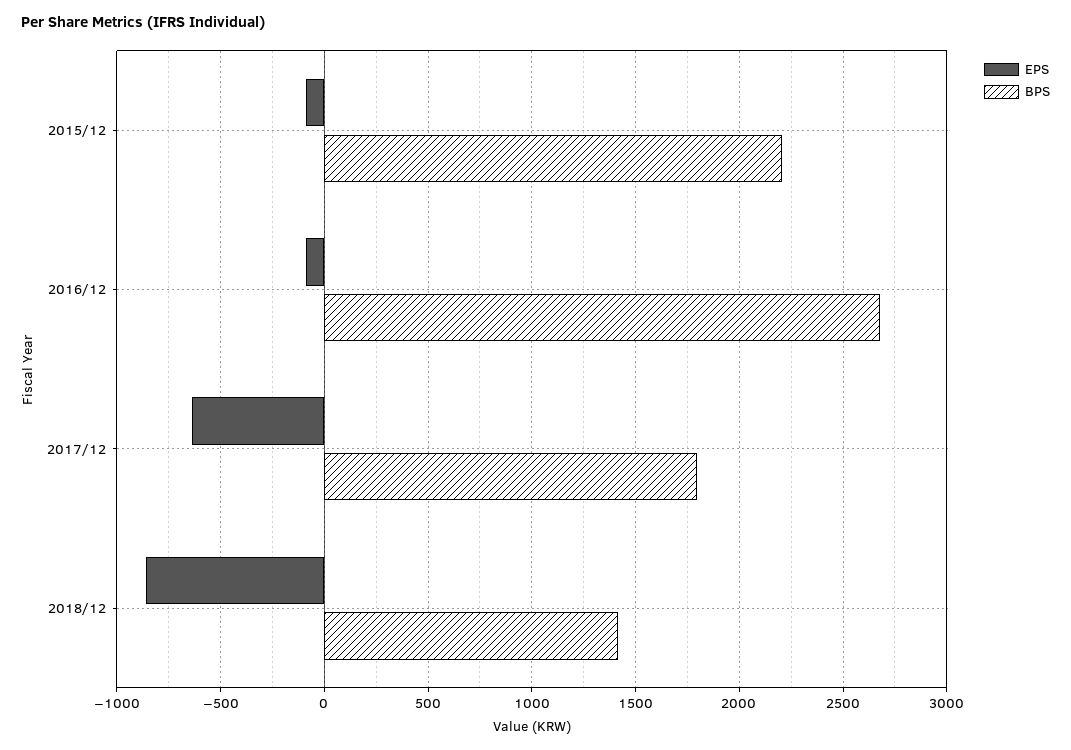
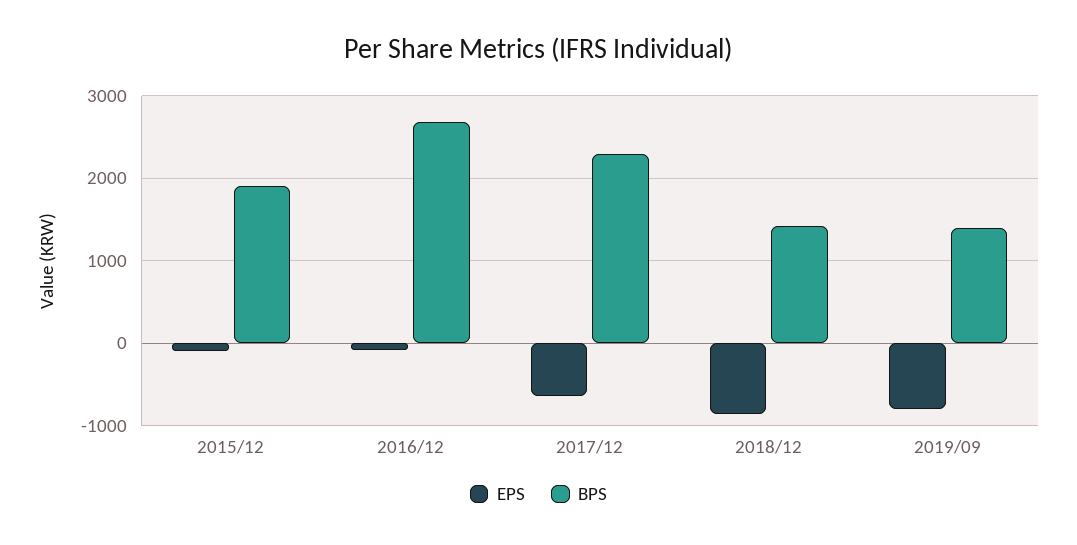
BPS, 2015/12: 2200 -> 1900
BPS, 2017/12: 1800 -> 2300
EPS, 2019/09: none -> -800
BPS, 2019/09: none -> 1400

